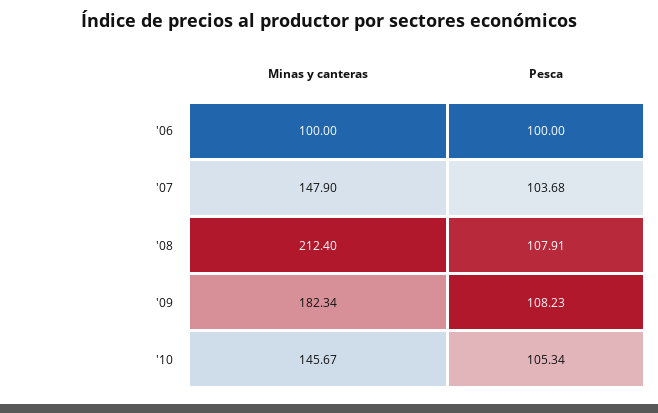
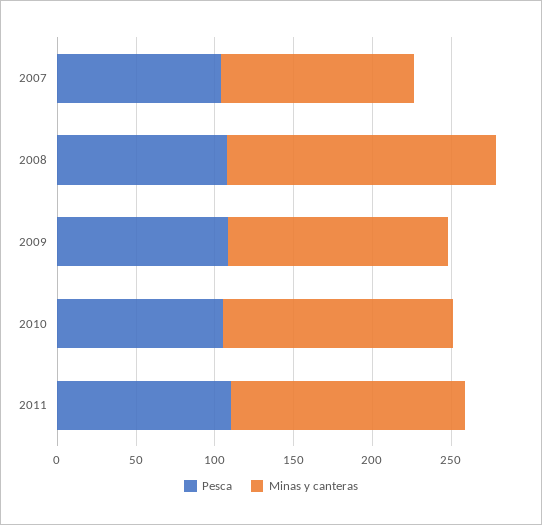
Minas y canteras, '06: 100 -> none
Pesca, '06: 100 -> none
Minas y canteras, '07: 147.9 -> 120
Minas y canteras, '08: 212.4 -> 170
Minas y canteras, '09: 182.34 -> 140
Pesca, 2011: none -> 110
Minas y canteras, 2011: none -> 150

